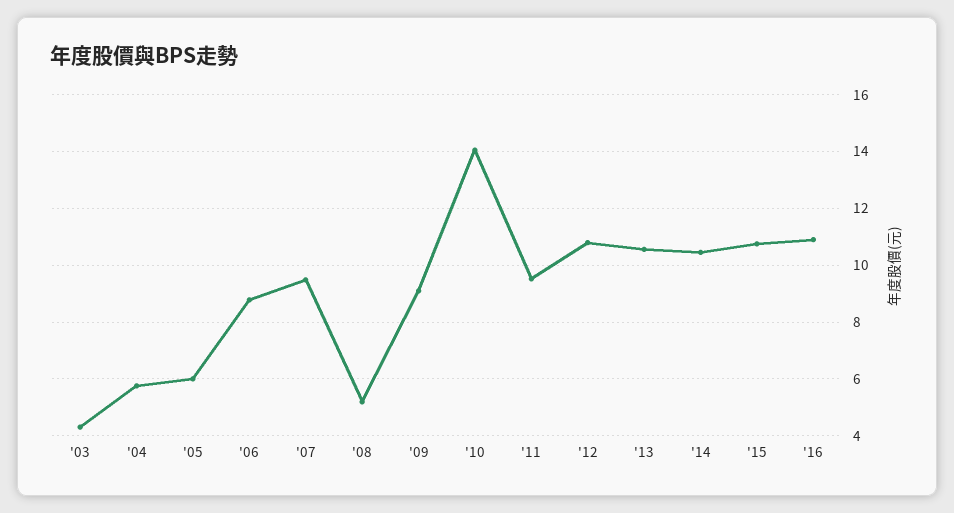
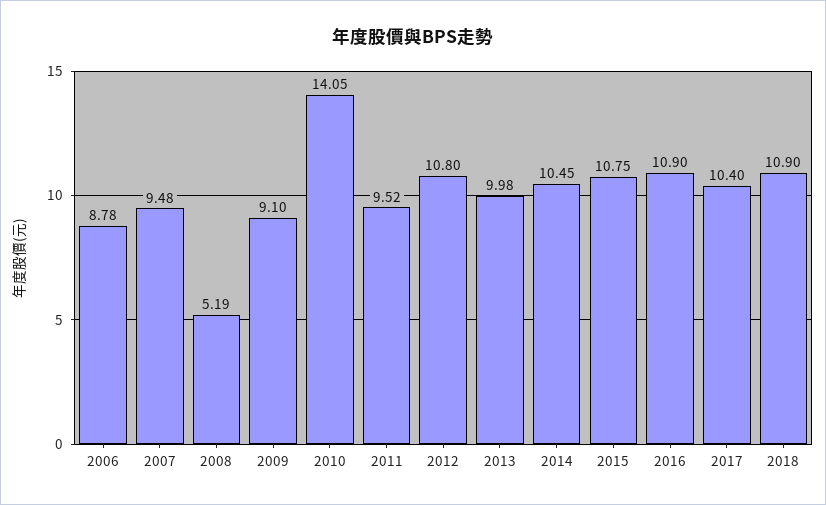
'03: 4.25 -> none
'04: 5.75 -> none
'05: 6 -> none
'13: 10.5 -> 9.98
2017: none -> 10.4
2018: none -> 10.9

